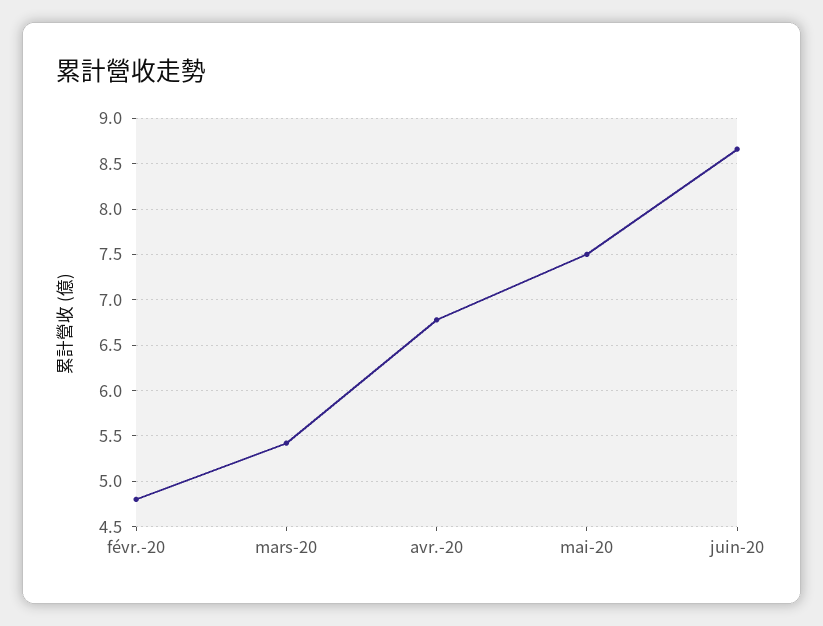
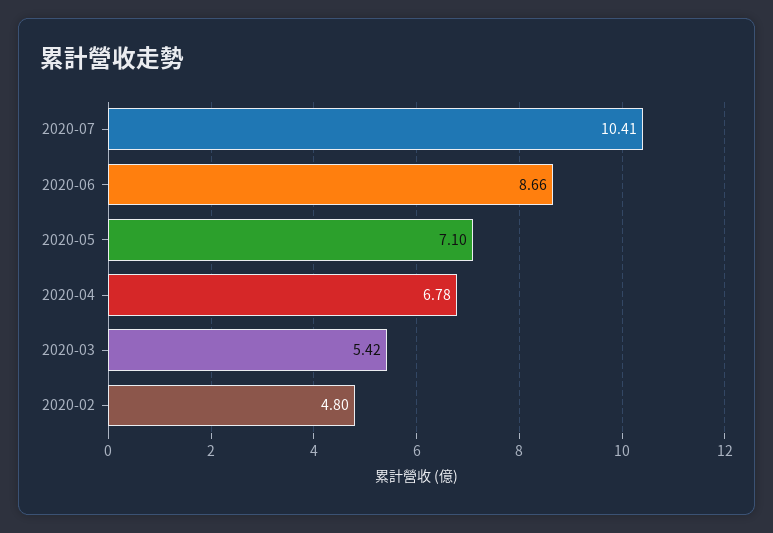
mai-20: 7.5 -> 7.1
2020-07: none -> 10.41

